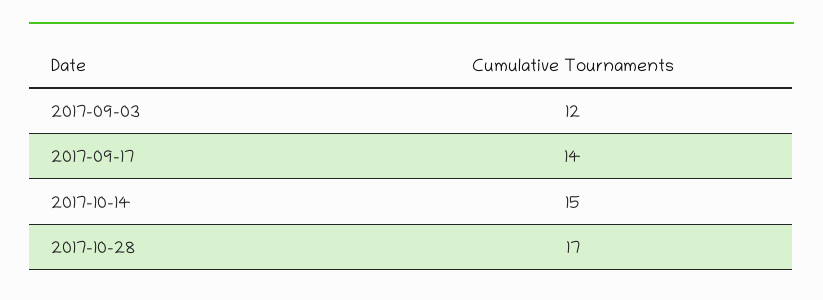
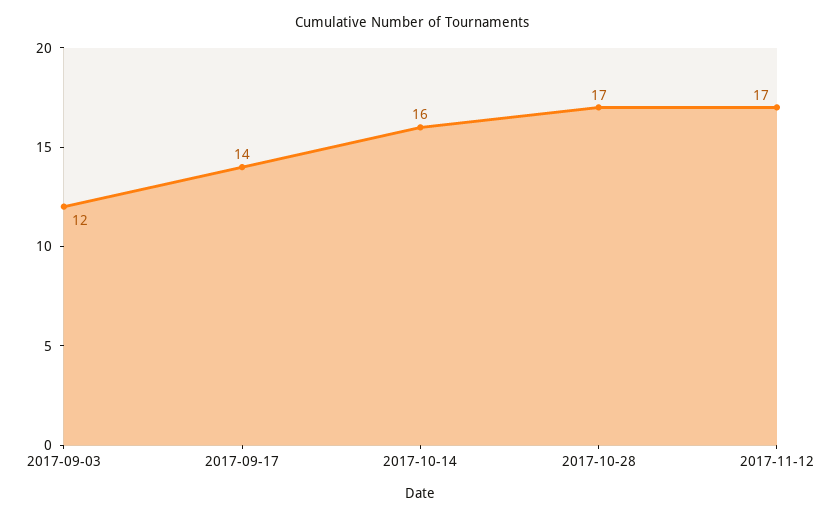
2017-10-14: 15 -> 16
2017-11-12: none -> 17

